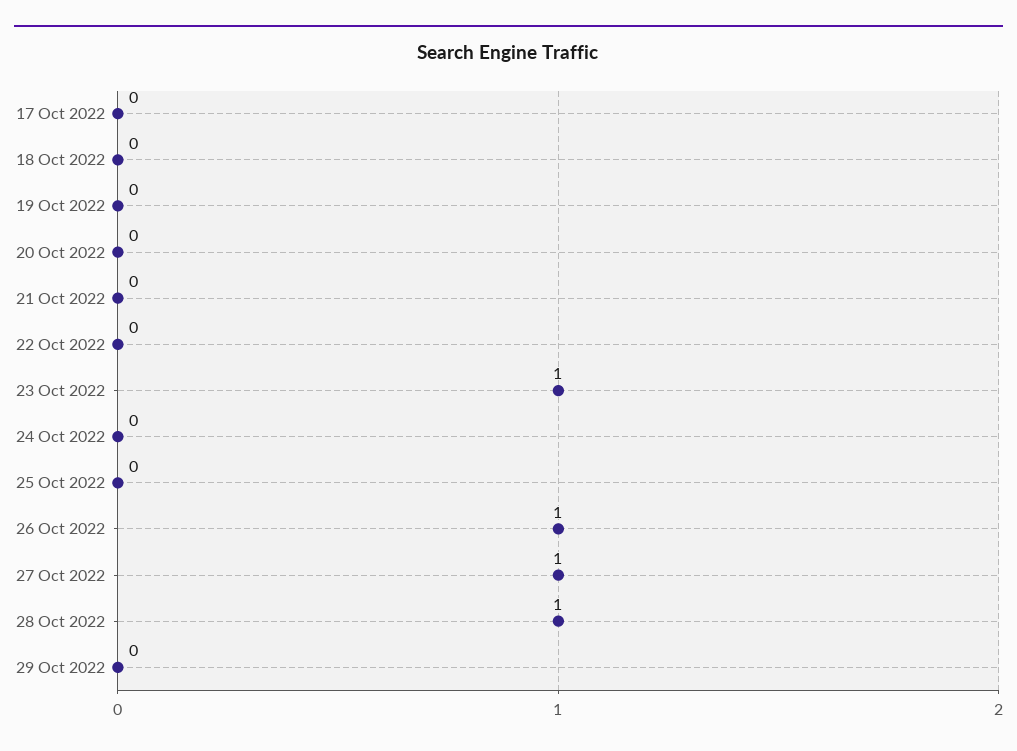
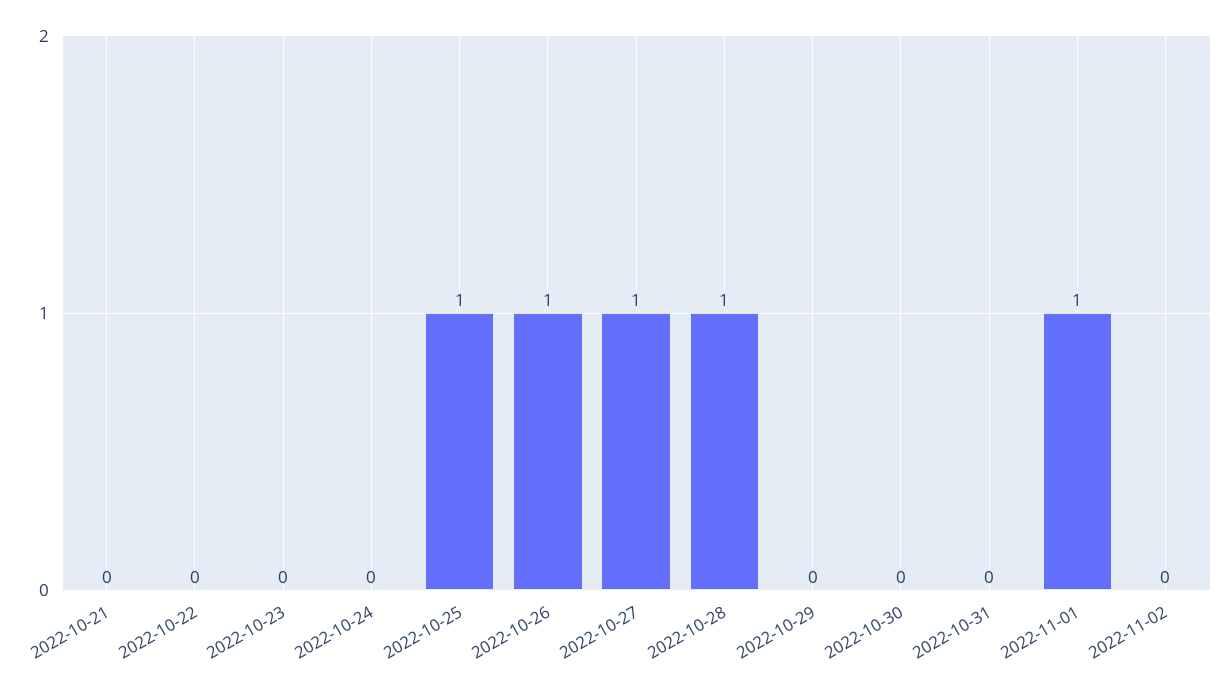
17 Oct 2022: 0 -> none
18 Oct 2022: 0 -> none
19 Oct 2022: 0 -> none
20 Oct 2022: 0 -> none
23 Oct 2022: 1 -> 0
25 Oct 2022: 0 -> 1
2022-10-30: none -> 0
2022-10-31: none -> 0
2022-11-01: none -> 1
2022-11-02: none -> 0

